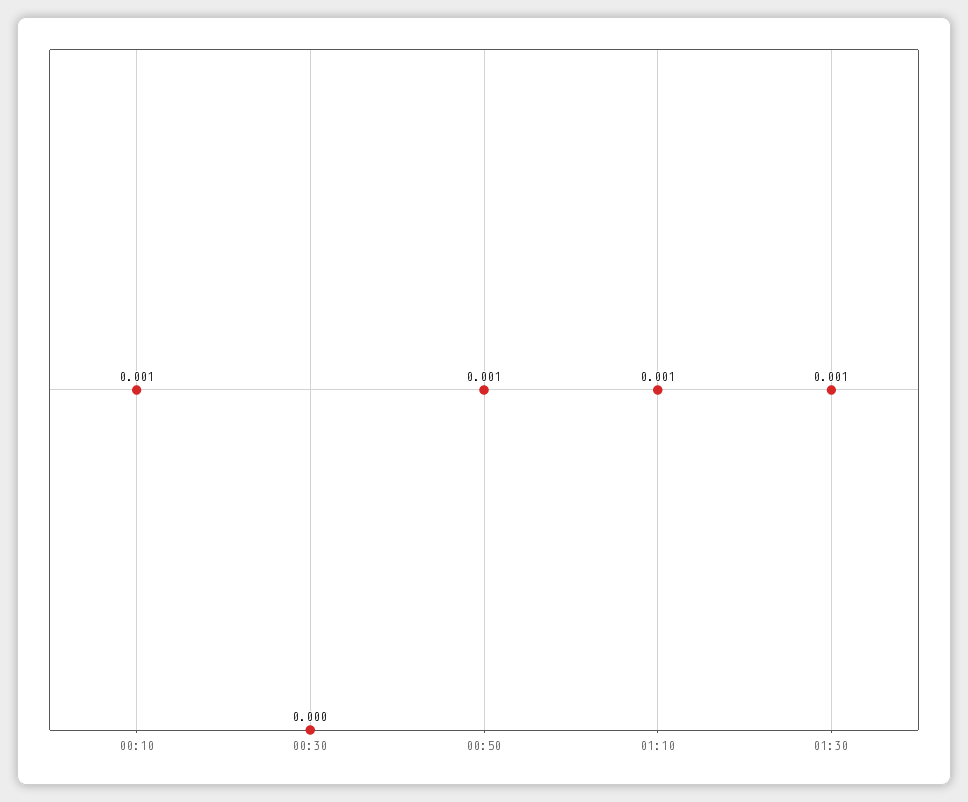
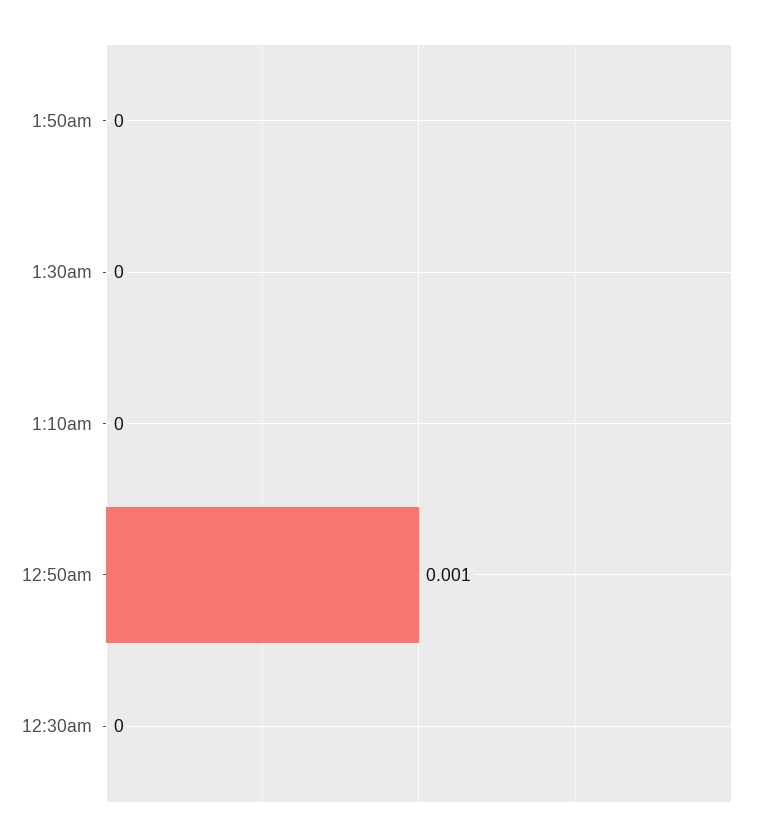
00:10: 0.001 -> none
01:10: 0.001 -> 0
01:30: 0.001 -> 0
1:50am: none -> 0

